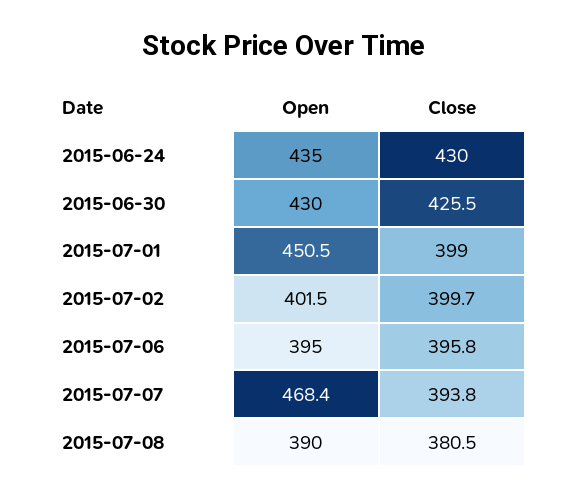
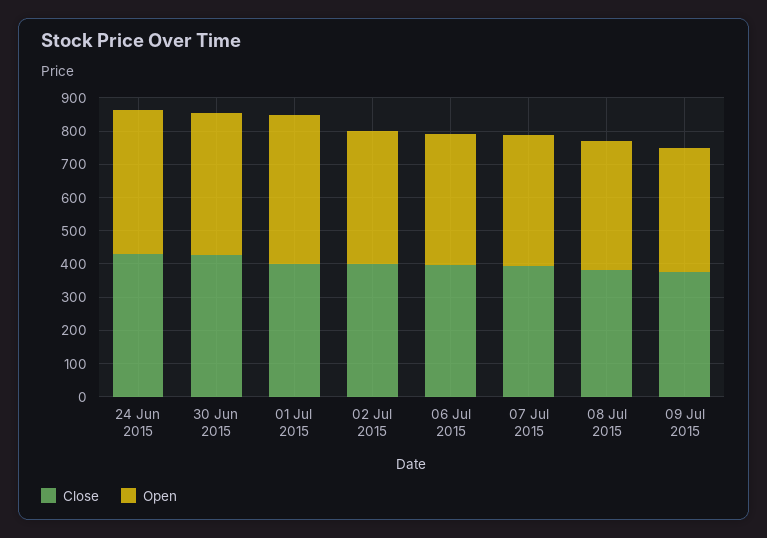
Open, 2015-07-07: 468.4 -> 400
Close, 09 Jul 2015: none -> 375
Open, 09 Jul 2015: none -> 375

